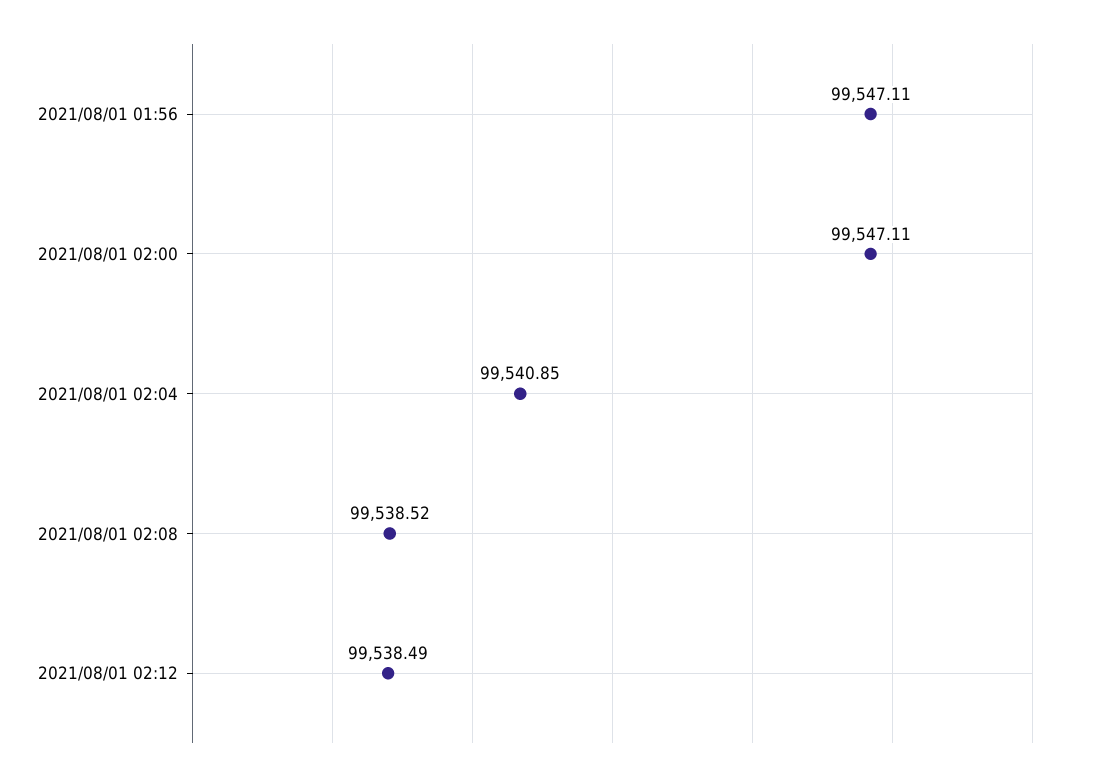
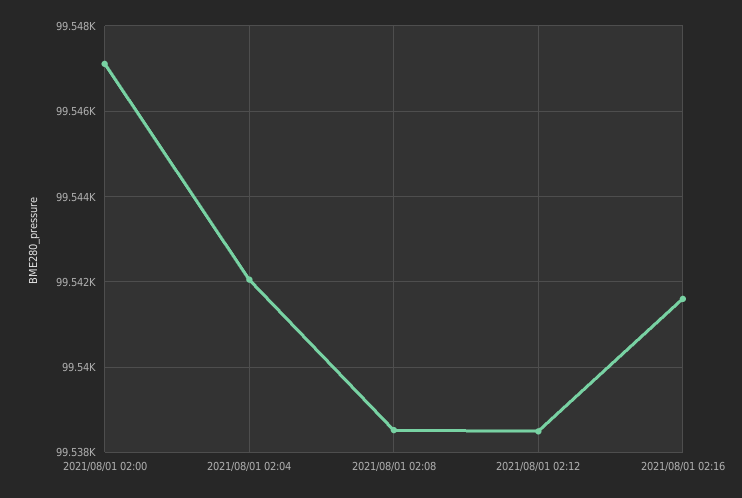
2021/08/01 01:56: 99547.11 -> none
2021/08/01 02:04: 99540.85 -> 99542
2021/08/01 02:16: none -> 99541.6

